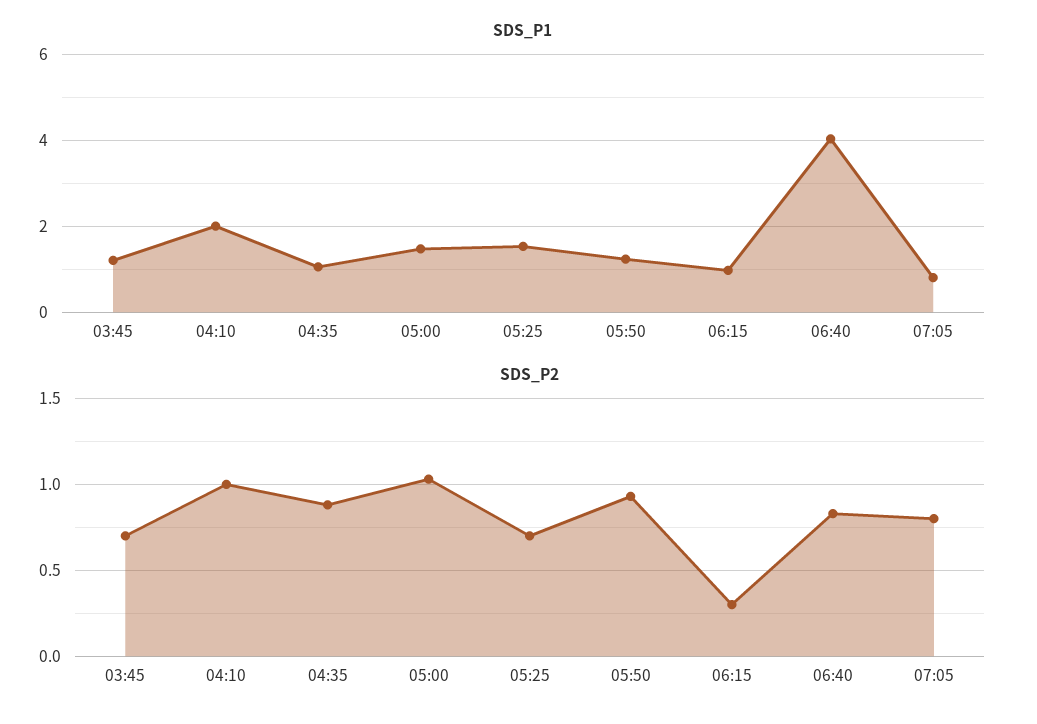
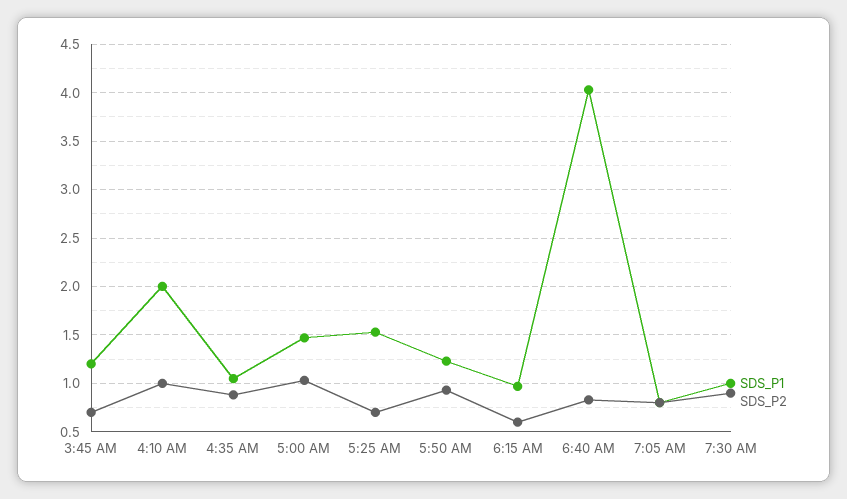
SDS_P2, 06:15: 0.3 -> 0.6
SDS_P1, 7:30 AM: none -> 1
SDS_P2, 7:30 AM: none -> 0.9

